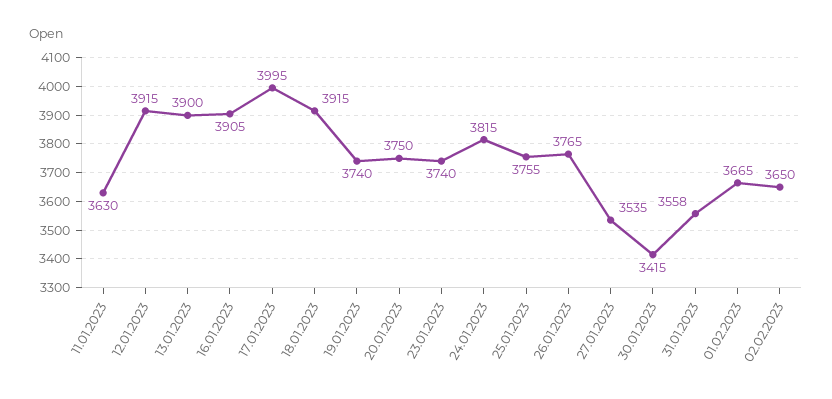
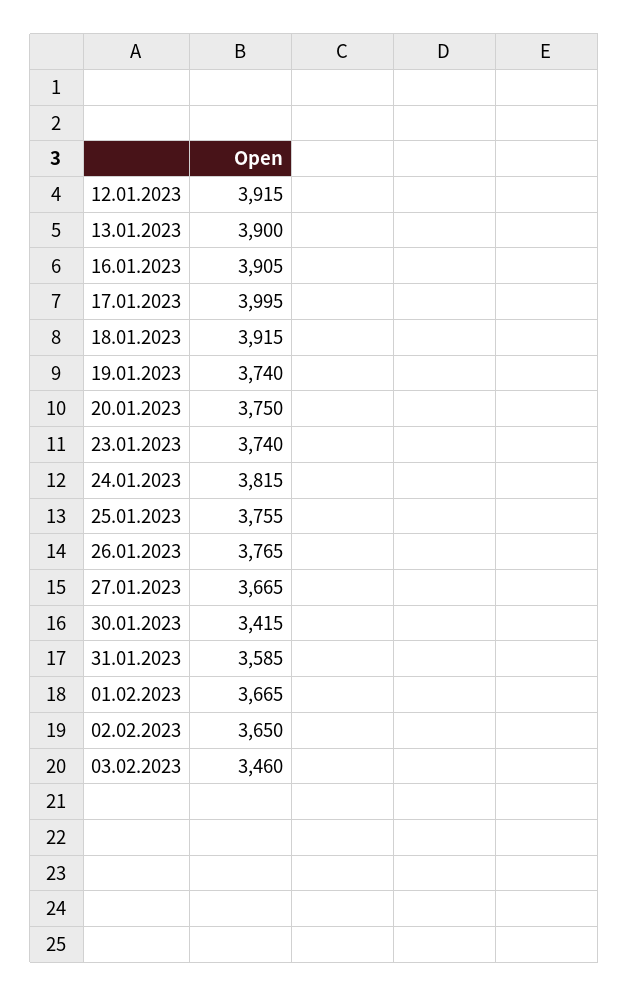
11.01.2023: 3630 -> none
27.01.2023: 3535 -> 3665
31.01.2023: 3558 -> 3585
03.02.2023: none -> 3460

